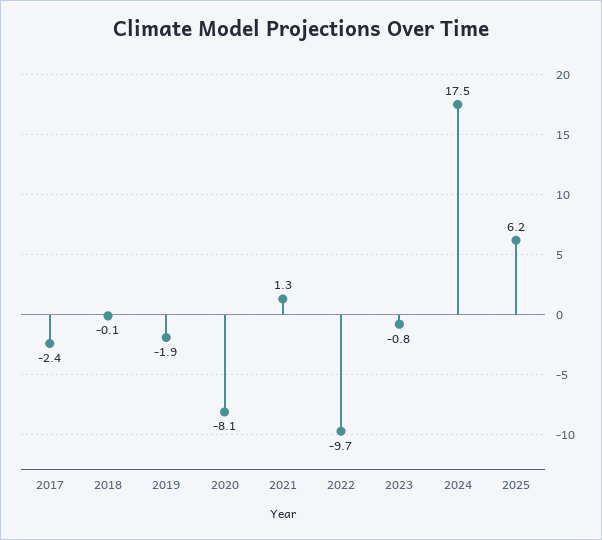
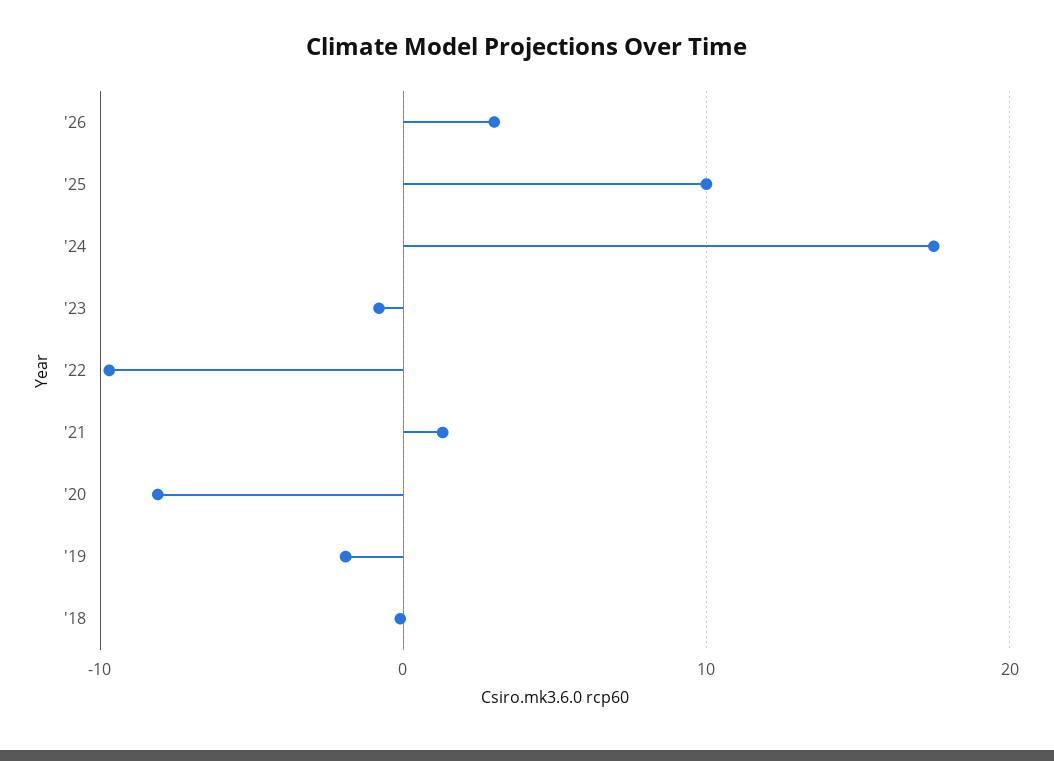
2017: -2.4 -> none
2025: 6.2 -> 10
'26: none -> 3

